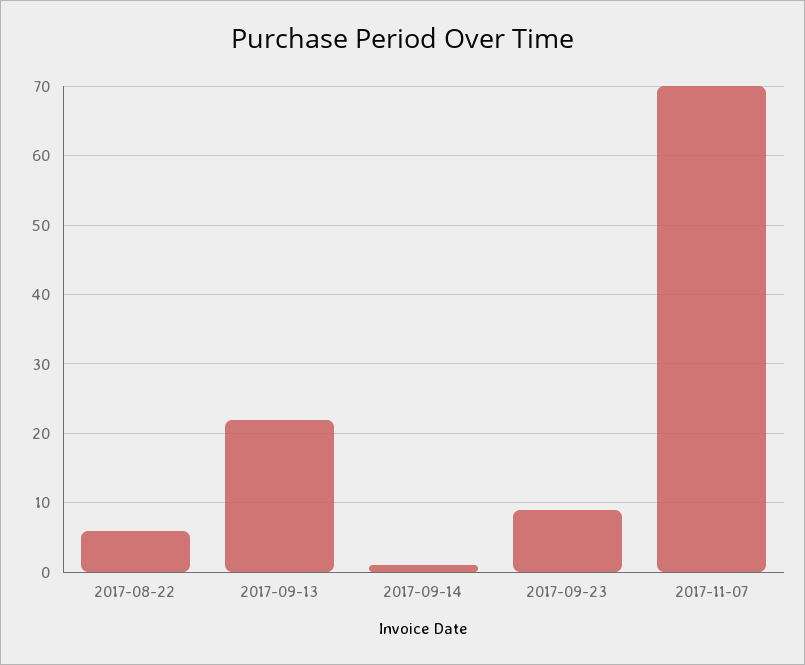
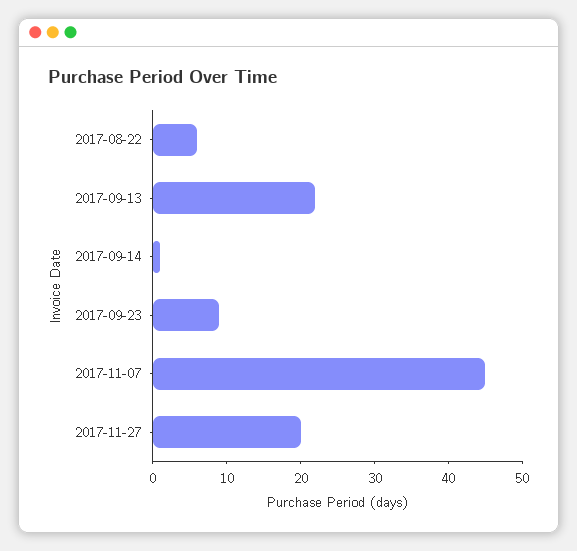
2017-11-07: 70 -> 45
2017-11-27: none -> 20

